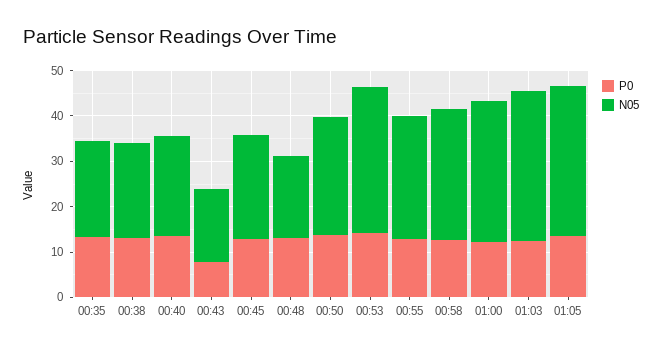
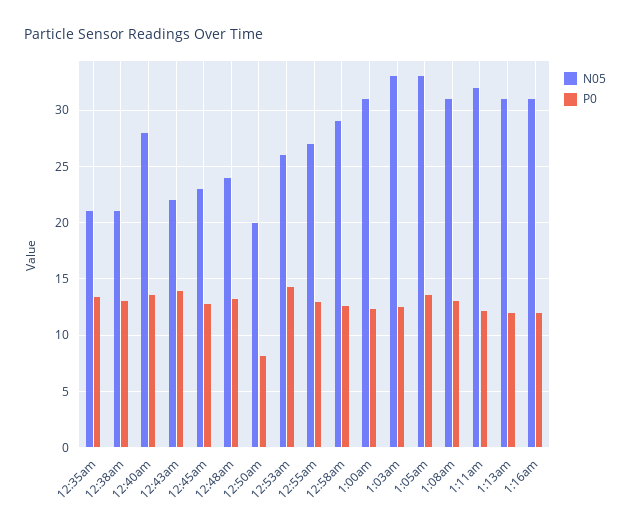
N05, 00:40: 22 -> 28
P0, 00:43: 8 -> 14
N05, 00:43: 16 -> 22
N05, 00:48: 18 -> 24
P0, 00:50: 14 -> 8
N05, 00:50: 26 -> 20
N05, 00:53: 32 -> 26
N05, 1:08am: none -> 31
P0, 1:08am: none -> 13
N05, 1:11am: none -> 32
P0, 1:11am: none -> 12
N05, 1:13am: none -> 31
P0, 1:13am: none -> 12
N05, 1:16am: none -> 31
P0, 1:16am: none -> 12

